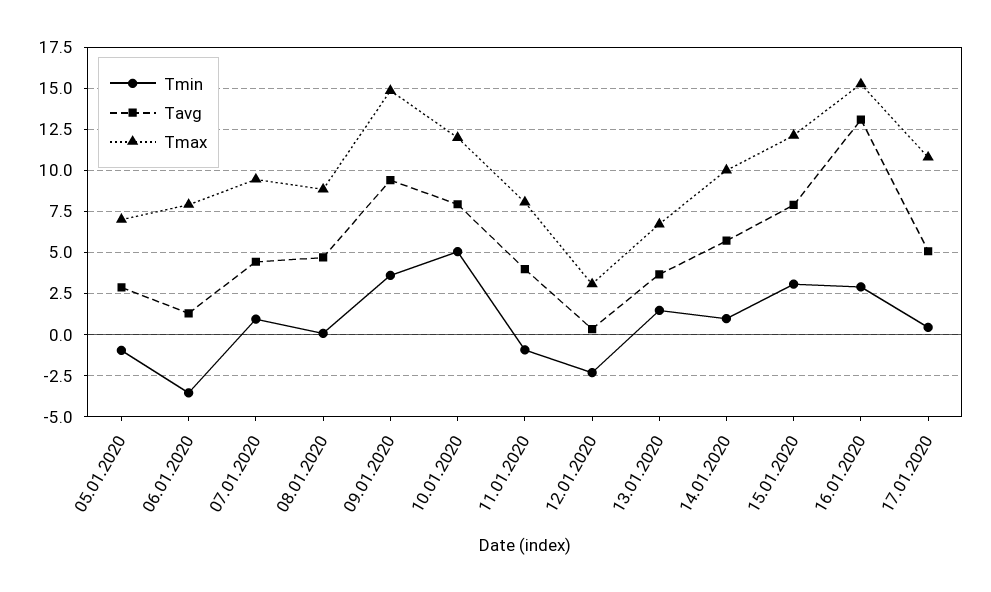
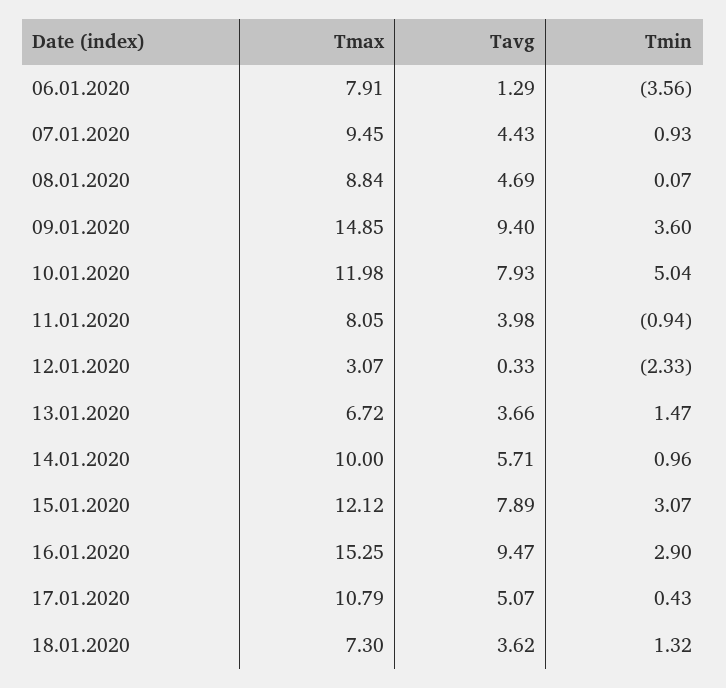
Tmin, 05.01.2020: -1 -> none
Tavg, 05.01.2020: 3 -> none
Tmax, 05.01.2020: 7 -> none
Tavg, 16.01.2020: 13 -> 9.47
Tmax, 18.01.2020: none -> 7.3
Tavg, 18.01.2020: none -> 3.62
Tmin, 18.01.2020: none -> 1.32

